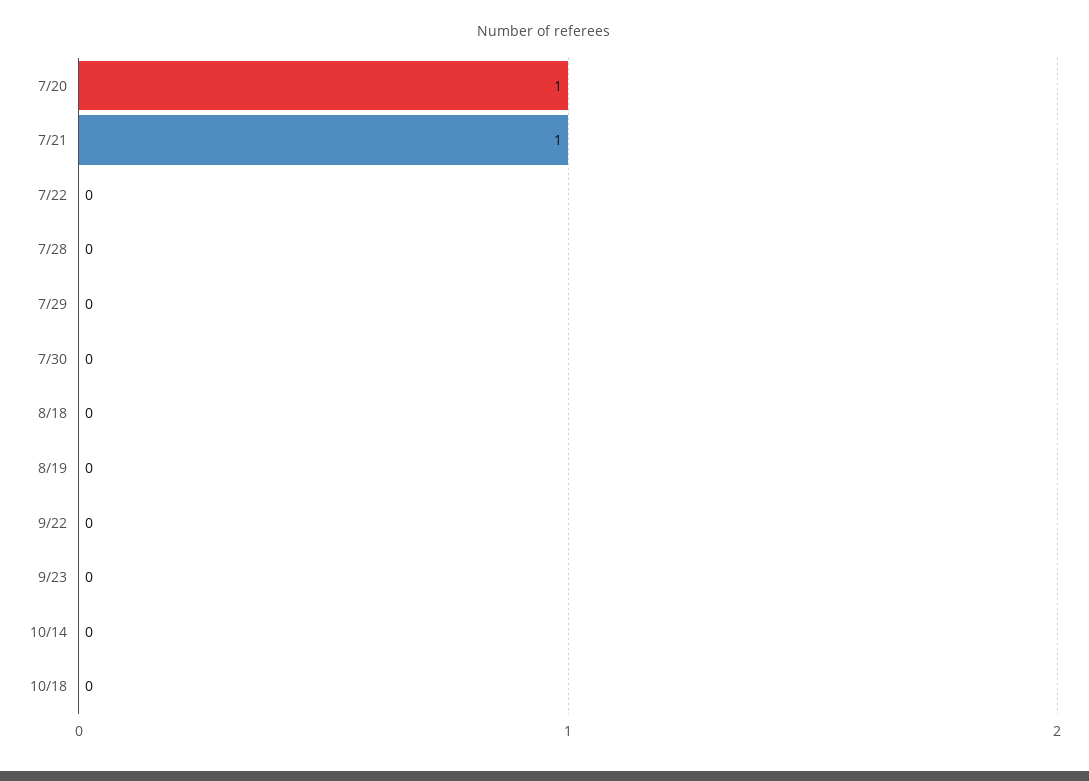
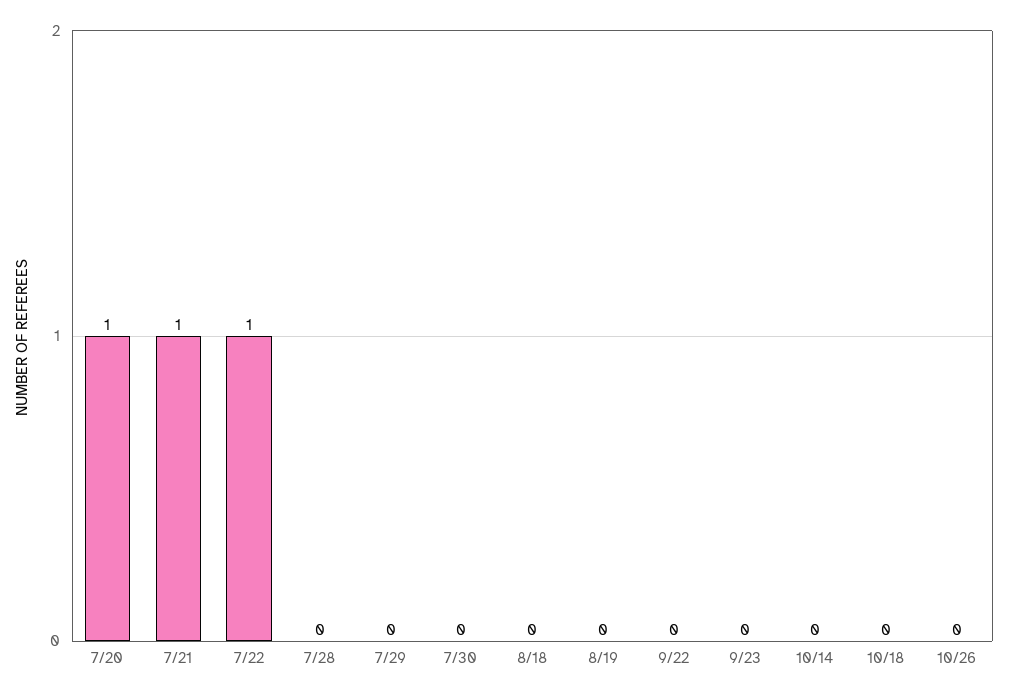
7/22: 0 -> 1
10/26: none -> 0

